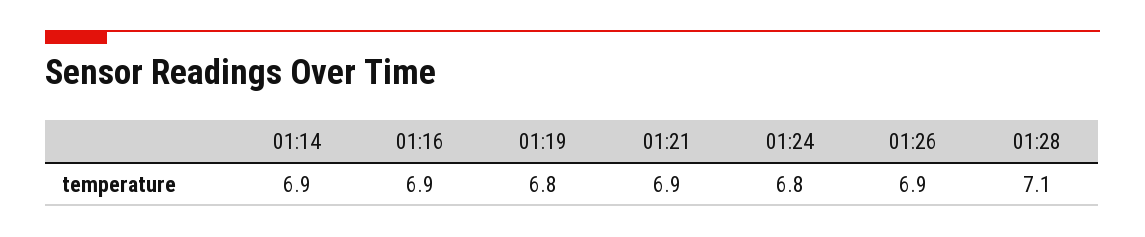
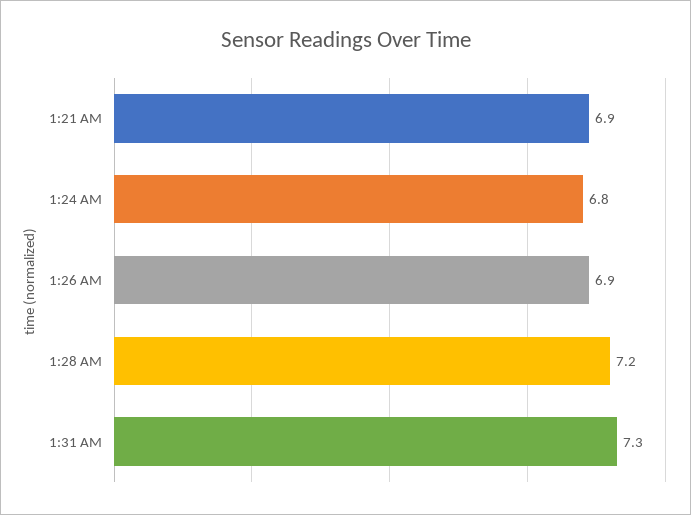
01:14: 6.9 -> none
01:16: 6.9 -> none
01:19: 6.8 -> none
01:28: 7.1 -> 7.2
1:31 AM: none -> 7.3

